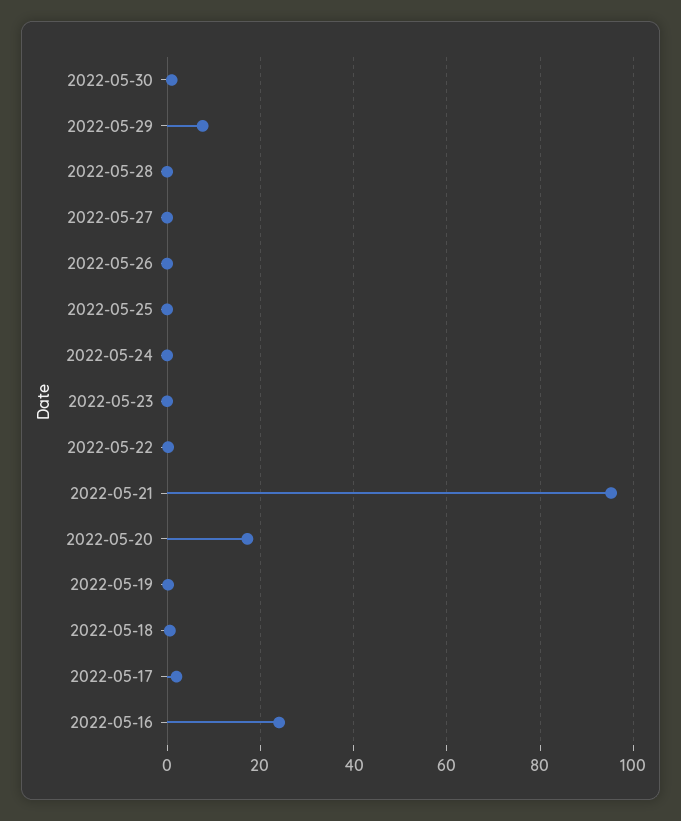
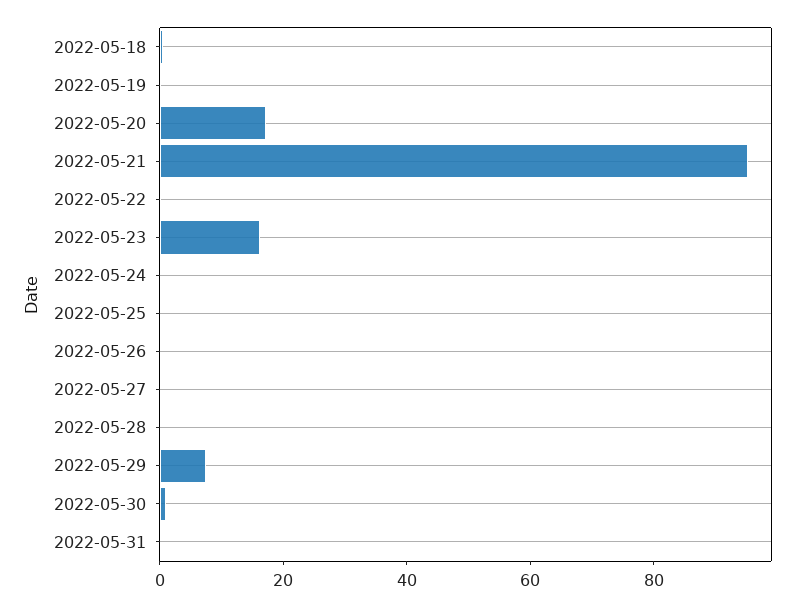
2022-05-23: 0 -> 15
2022-05-17: 2 -> none
2022-05-16: 24 -> none
2022-05-31: none -> 0

